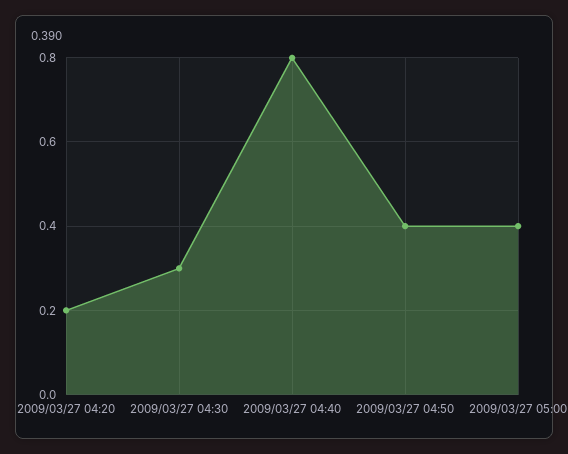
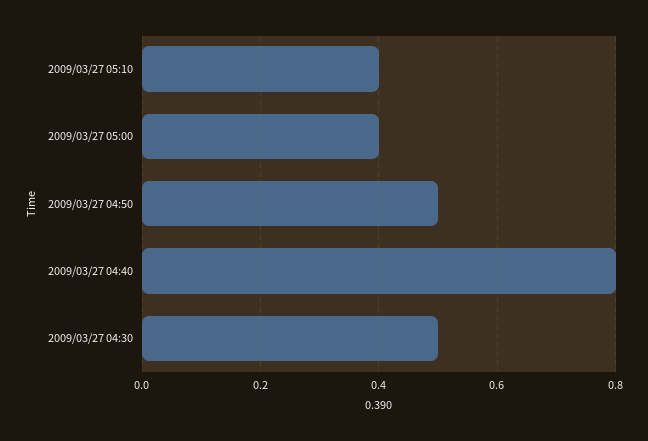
2009/03/27 04:20: 0.2 -> none
2009/03/27 04:30: 0.3 -> 0.5
2009/03/27 04:50: 0.4 -> 0.5
2009/03/27 05:10: none -> 0.4

